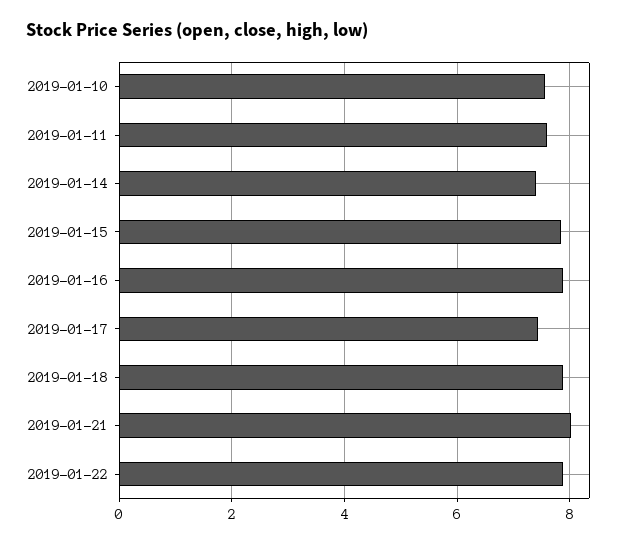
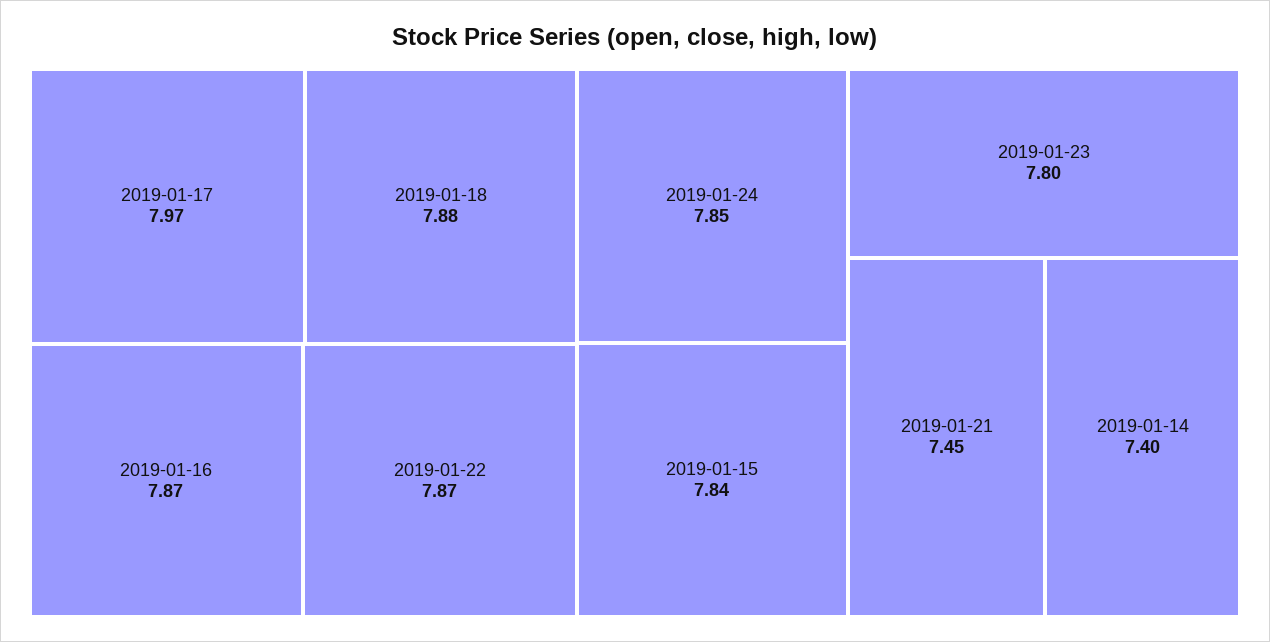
2019-01-10: 7.6 -> none
2019-01-11: 7.6 -> none
2019-01-17: 7.4 -> 7.97
2019-01-21: 8 -> 7.45
2019-01-24: none -> 7.85
2019-01-23: none -> 7.8

